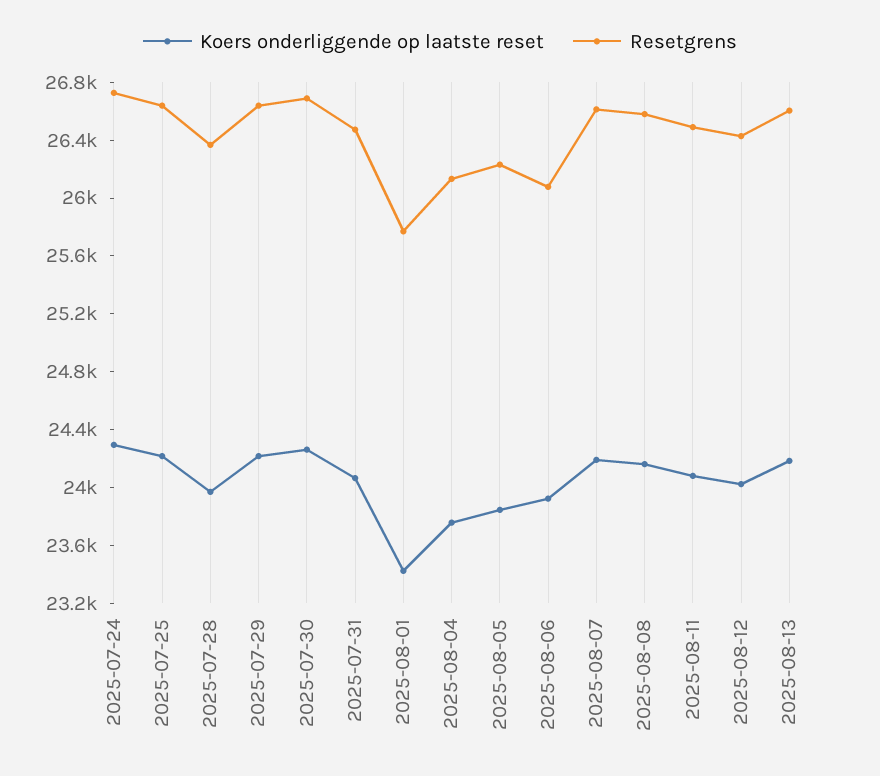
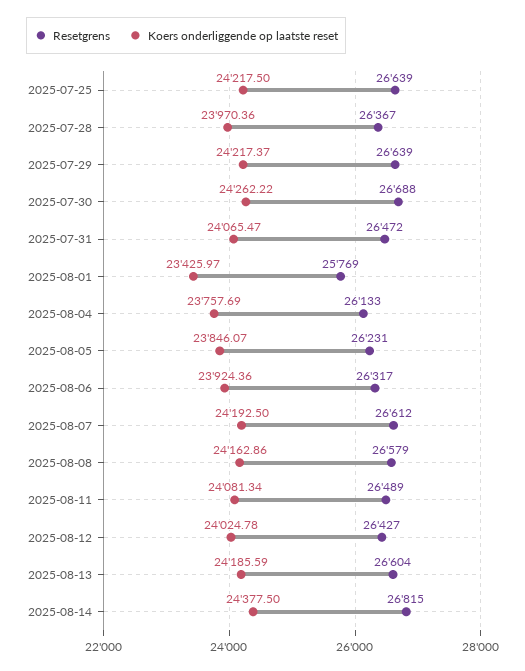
Koers onderliggende op laatste reset, 2025-07-24: 24300 -> none
Resetgrens, 2025-07-24: 26700 -> none
Resetgrens, 2025-08-06: 26100 -> 26317
Resetgrens, 2025-08-14: none -> 26815
Koers onderliggende op laatste reset, 2025-08-14: none -> 24377.5

